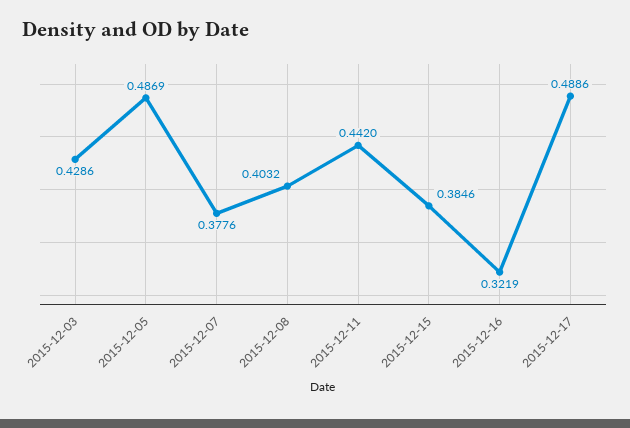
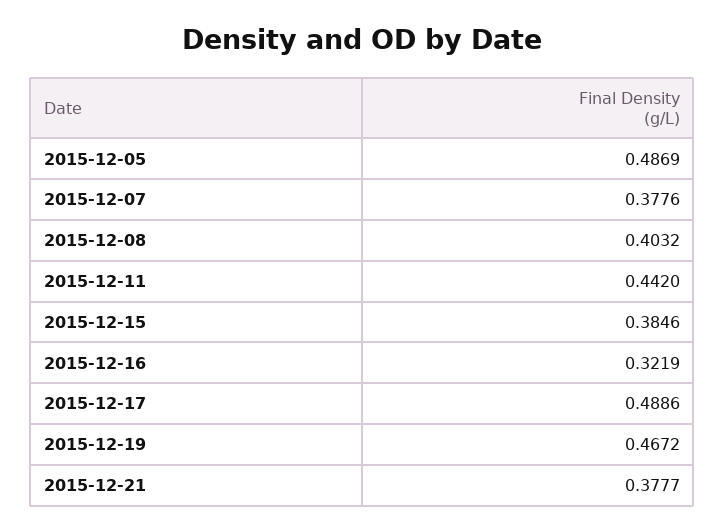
2015-12-03: 0.4286 -> none
2015-12-19: none -> 0.4672
2015-12-21: none -> 0.3777

